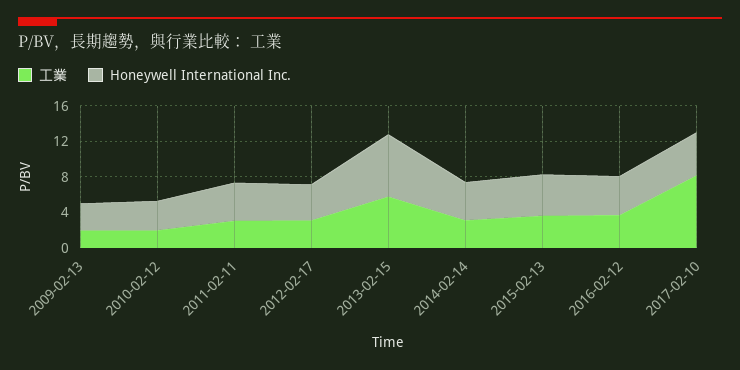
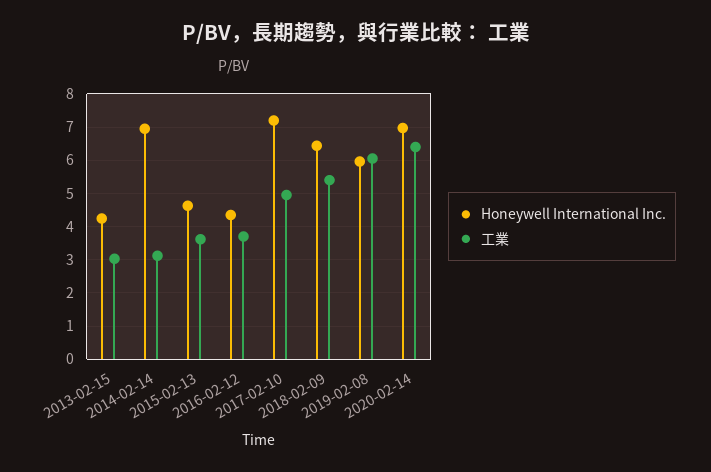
工業, 2009-02-13: 2 -> none
Honeywell International Inc., 2009-02-13: 3 -> none
工業, 2010-02-12: 2 -> none
Honeywell International Inc., 2010-02-12: 3 -> none
工業, 2011-02-11: 3 -> none
Honeywell International Inc., 2011-02-11: 4 -> none
工業, 2012-02-17: 3 -> none
Honeywell International Inc., 2012-02-17: 4 -> none
工業, 2013-02-15: 6 -> 3
Honeywell International Inc., 2013-02-15: 7 -> 4.2
Honeywell International Inc., 2014-02-14: 4 -> 7
工業, 2017-02-10: 8 -> 5
Honeywell International Inc., 2017-02-10: 5 -> 7.2
Honeywell International Inc., 2018-02-09: none -> 6.4
工業, 2018-02-09: none -> 5.4
Honeywell International Inc., 2019-02-08: none -> 6
工業, 2019-02-08: none -> 6
Honeywell International Inc., 2020-02-14: none -> 7
工業, 2020-02-14: none -> 6.4

